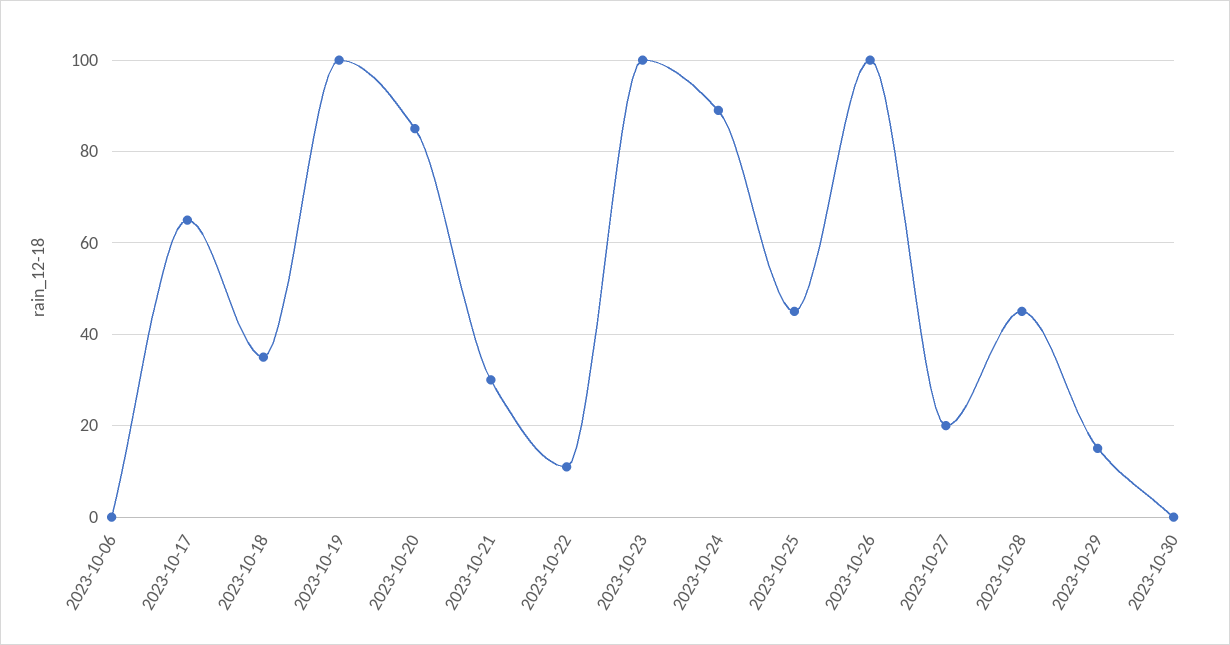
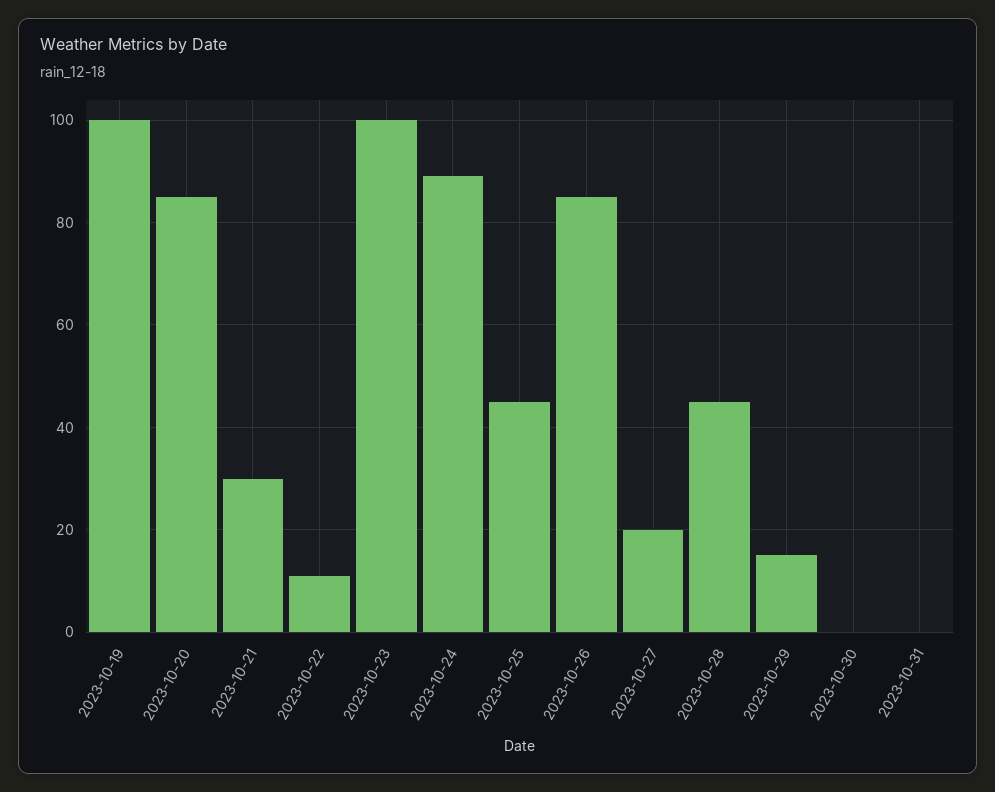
2023-10-06: 0 -> none
2023-10-17: 65 -> none
2023-10-18: 35 -> none
2023-10-26: 100 -> 85
2023-10-31: none -> 0

